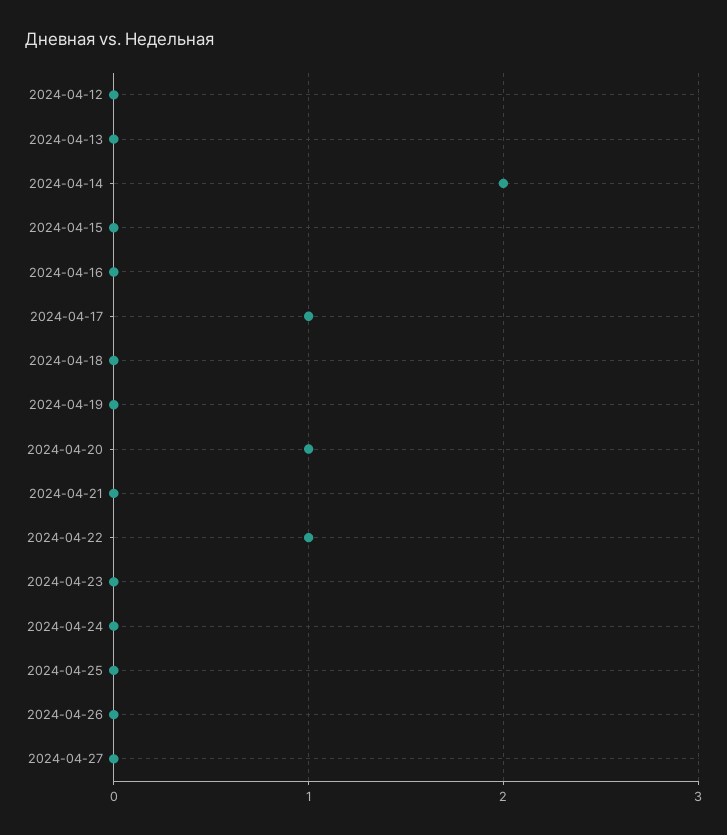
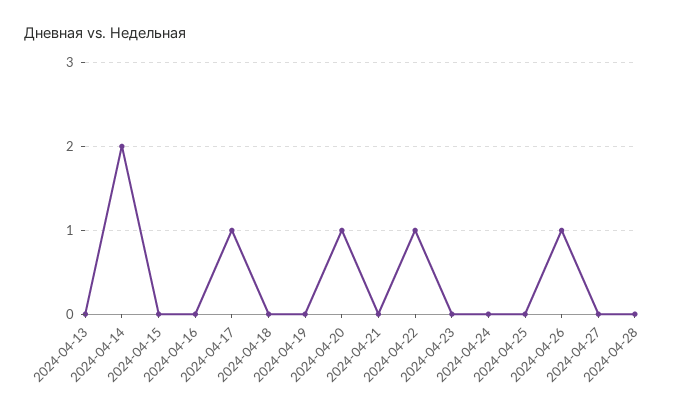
2024-04-12: 0 -> none
2024-04-26: 0 -> 1
2024-04-28: none -> 0

